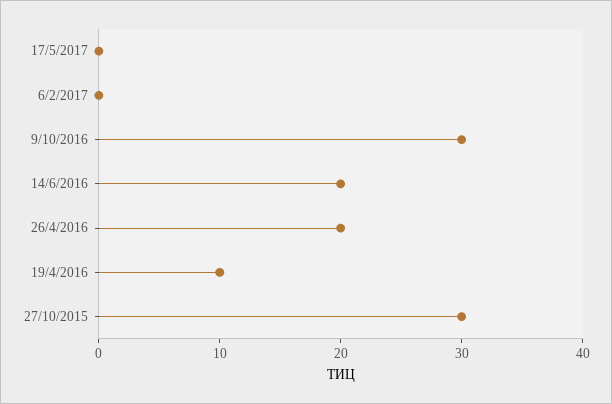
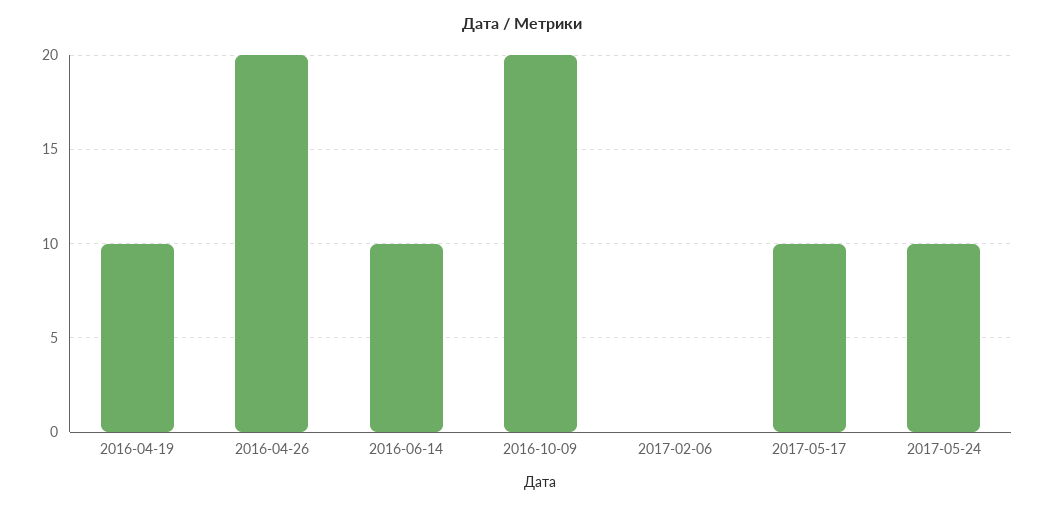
17/5/2017: 0 -> 10
9/10/2016: 30 -> 20
14/6/2016: 20 -> 10
27/10/2015: 30 -> none
2017-05-24: none -> 10

